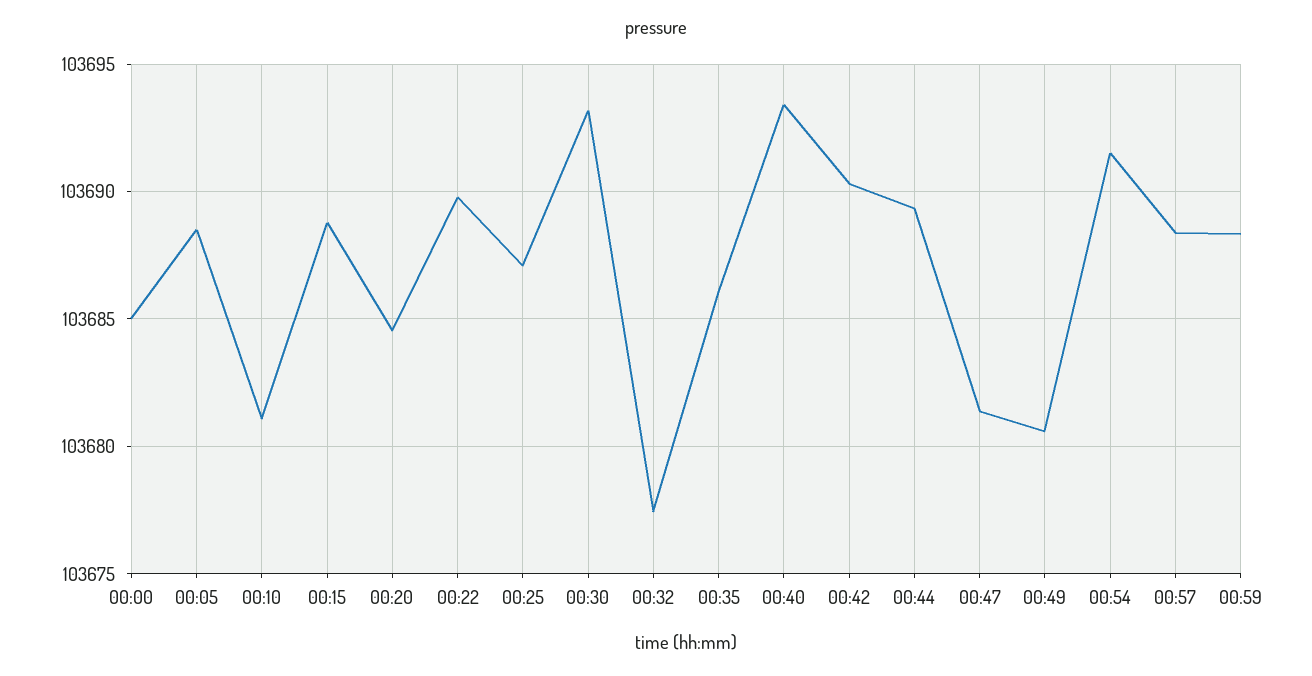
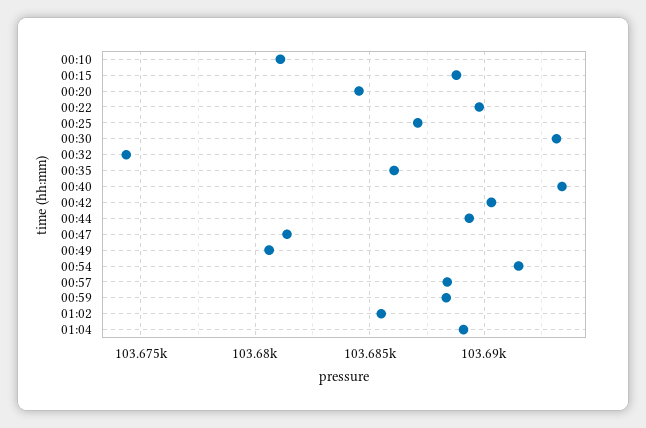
00:00: 103685 -> none
00:05: 103688.5 -> none
00:32: 103677.5 -> 103674.5
01:02: none -> 103685.5
01:04: none -> 103689

